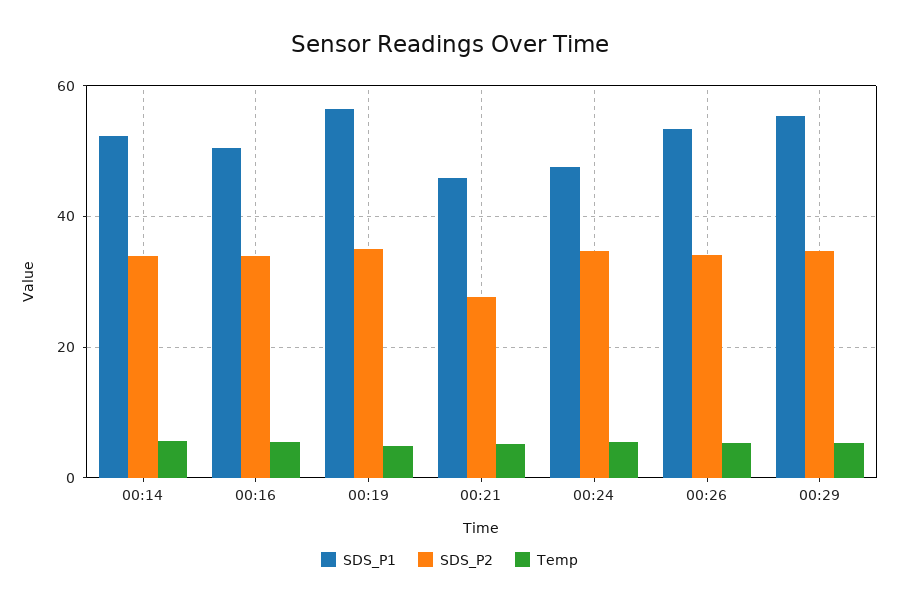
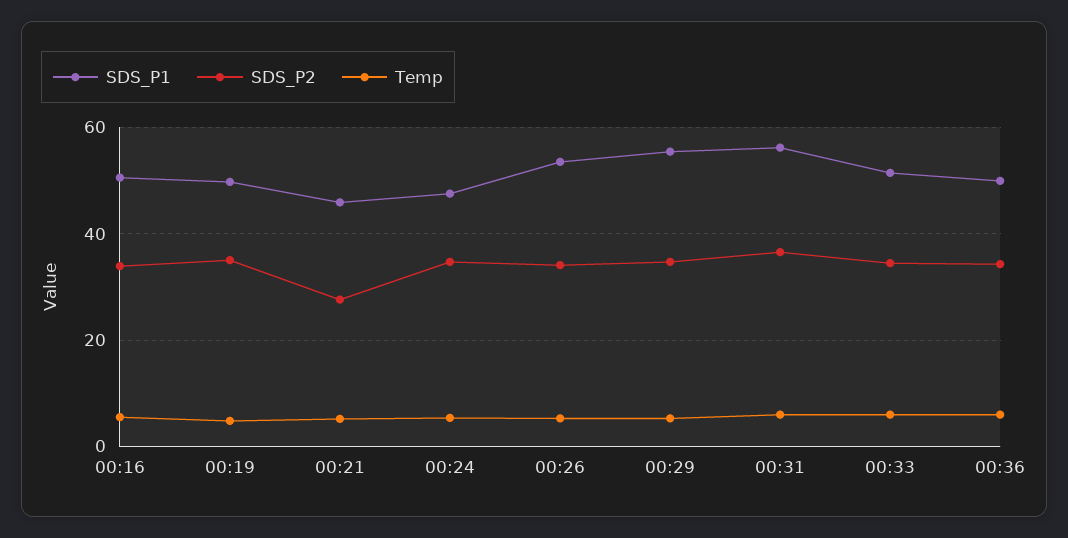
SDS_P1, 00:14: 52 -> none
SDS_P2, 00:14: 34 -> none
Temp, 00:14: 6 -> none
SDS_P1, 00:19: 56 -> 50
SDS_P1, 00:31: none -> 56
SDS_P2, 00:31: none -> 36
Temp, 00:31: none -> 6
SDS_P1, 00:33: none -> 52
SDS_P2, 00:33: none -> 34
Temp, 00:33: none -> 6
SDS_P1, 00:36: none -> 50
SDS_P2, 00:36: none -> 34
Temp, 00:36: none -> 6

